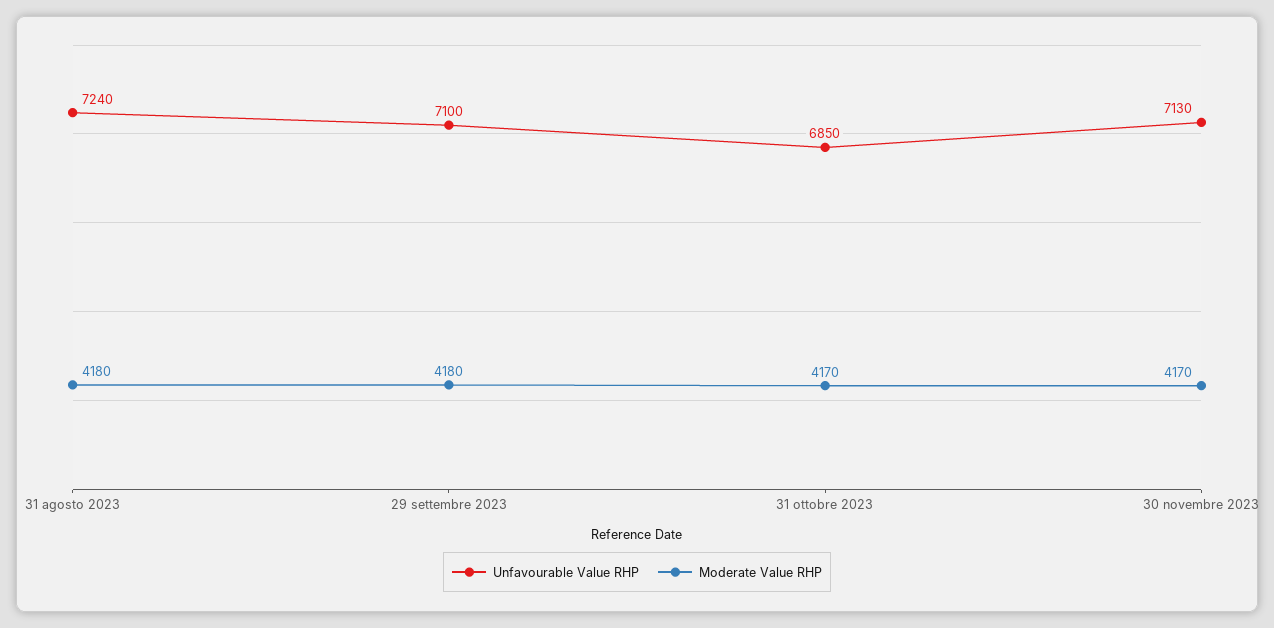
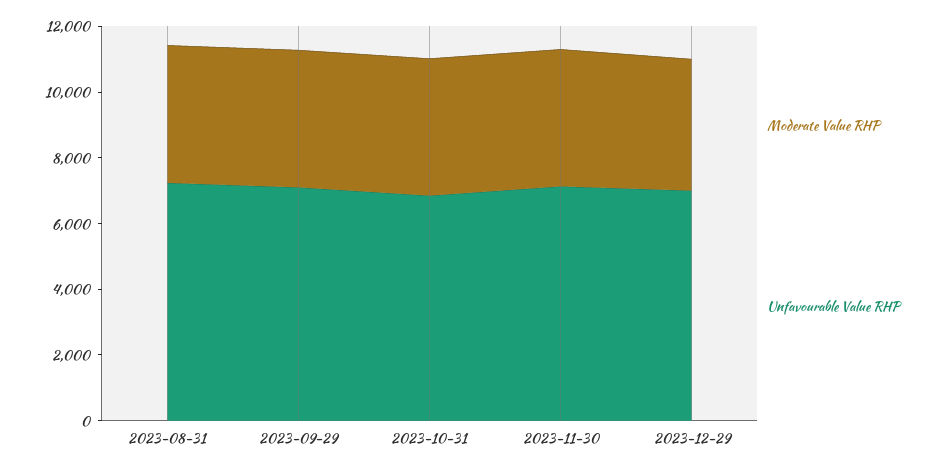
Moderate Value RHP, 2023-12-29: none -> 4000
Unfavourable Value RHP, 2023-12-29: none -> 7000

